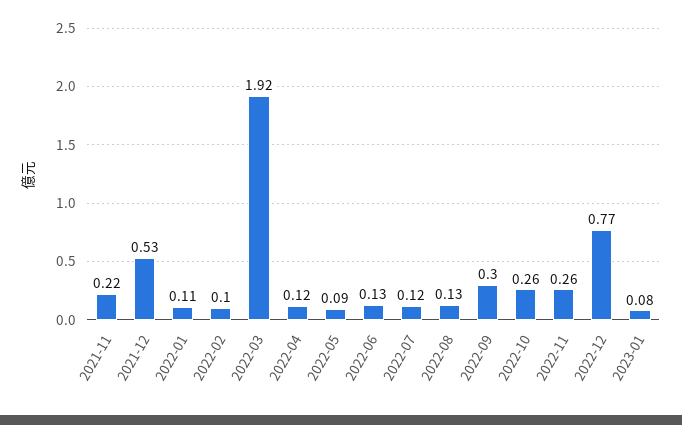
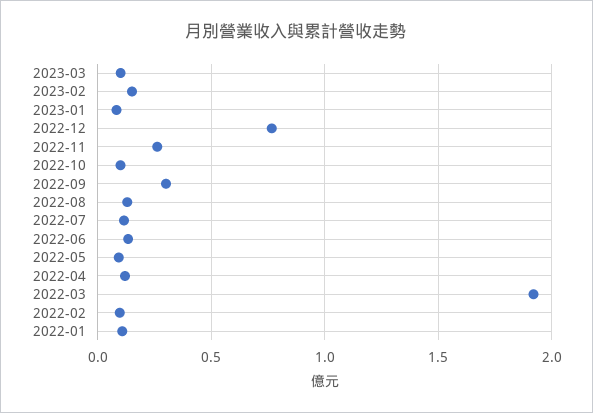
2021-11: 0.22 -> none
2021-12: 0.53 -> none
2022-10: 0.26 -> 0.1
2023-03: none -> 0.1
2023-02: none -> 0.15

